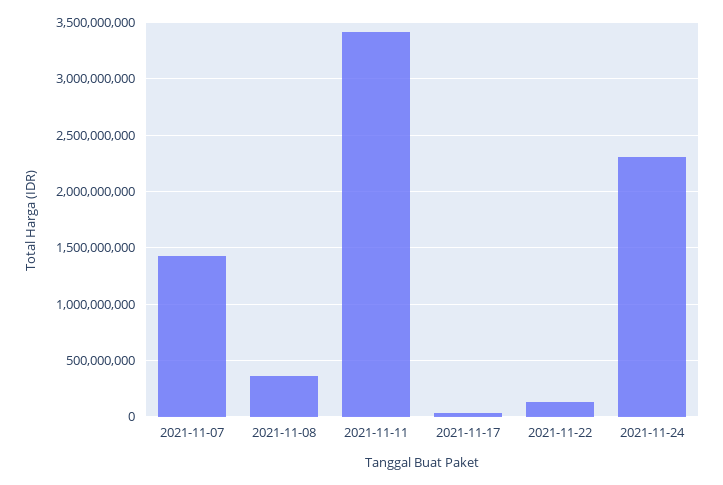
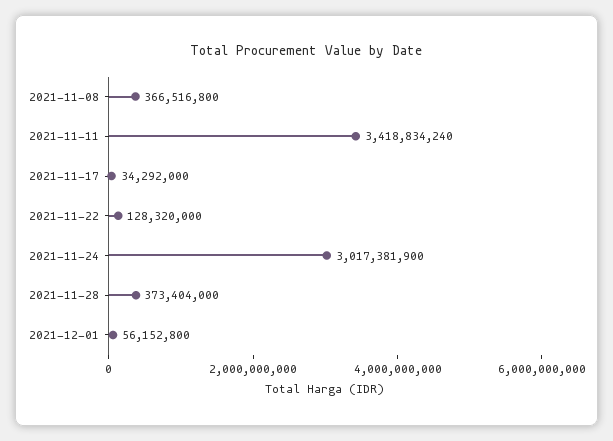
2021-11-07: 1400000000 -> none
2021-11-24: 2300000000 -> 3017381900
2021-11-28: none -> 373404000
2021-12-01: none -> 56152800

